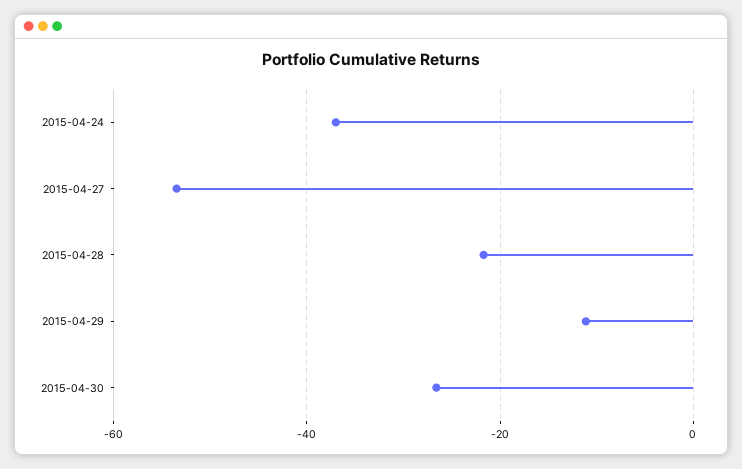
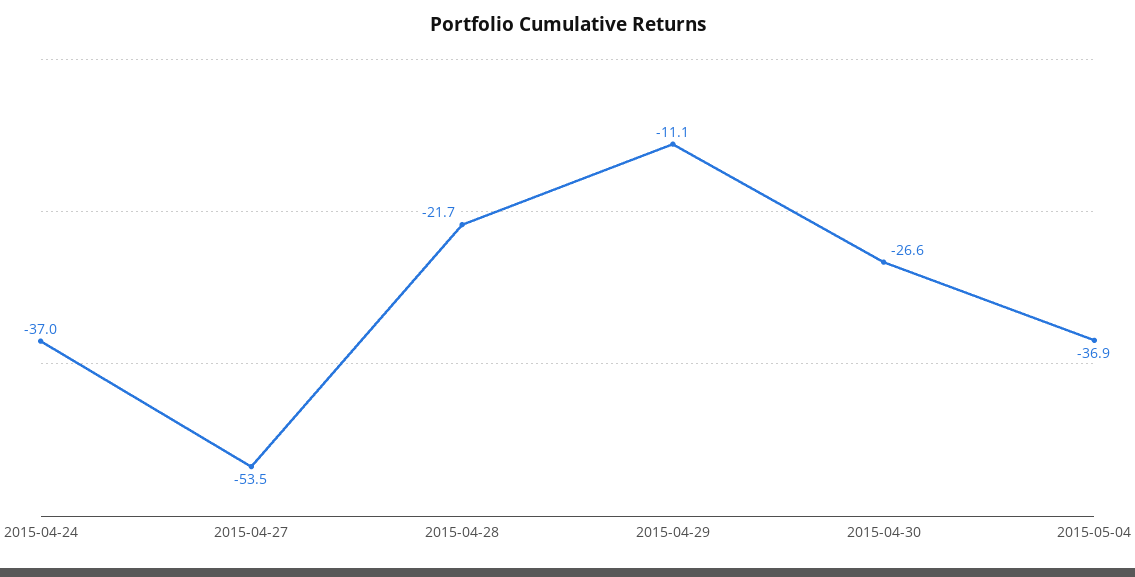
2015-05-04: none -> -36.9

